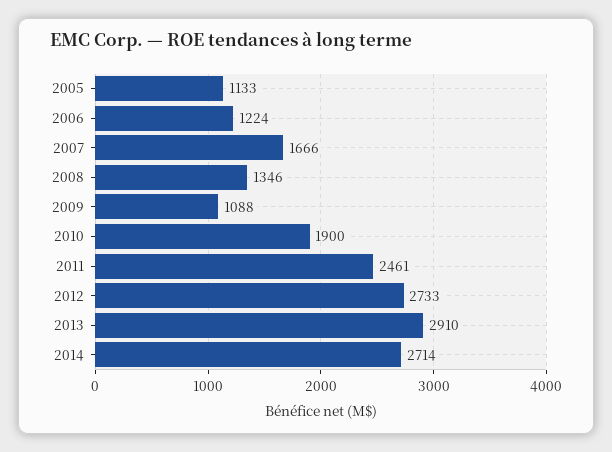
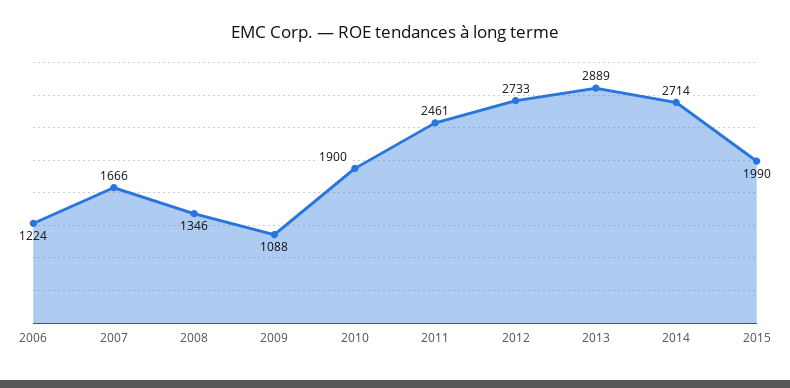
2005: 1133 -> none
2013: 2910 -> 2889
2015: none -> 1990

